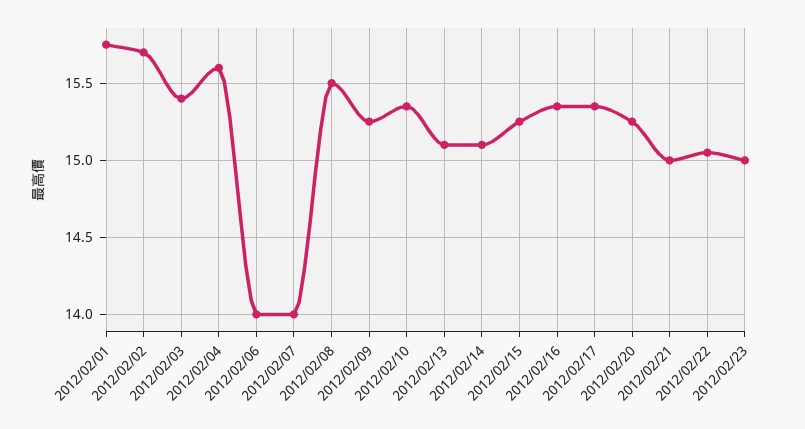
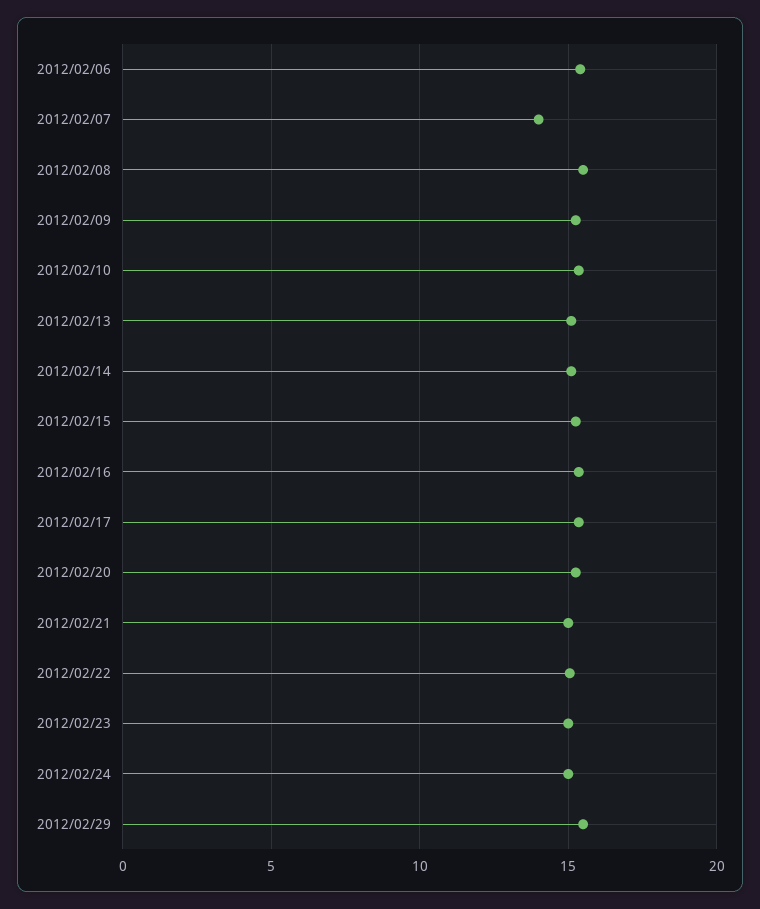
2012/02/01: 15.75 -> none
2012/02/02: 15.7 -> none
2012/02/03: 15.4 -> none
2012/02/04: 15.6 -> none
2012/02/06: 14 -> 15.5
2012/02/24: none -> 15
2012/02/29: none -> 15.5

